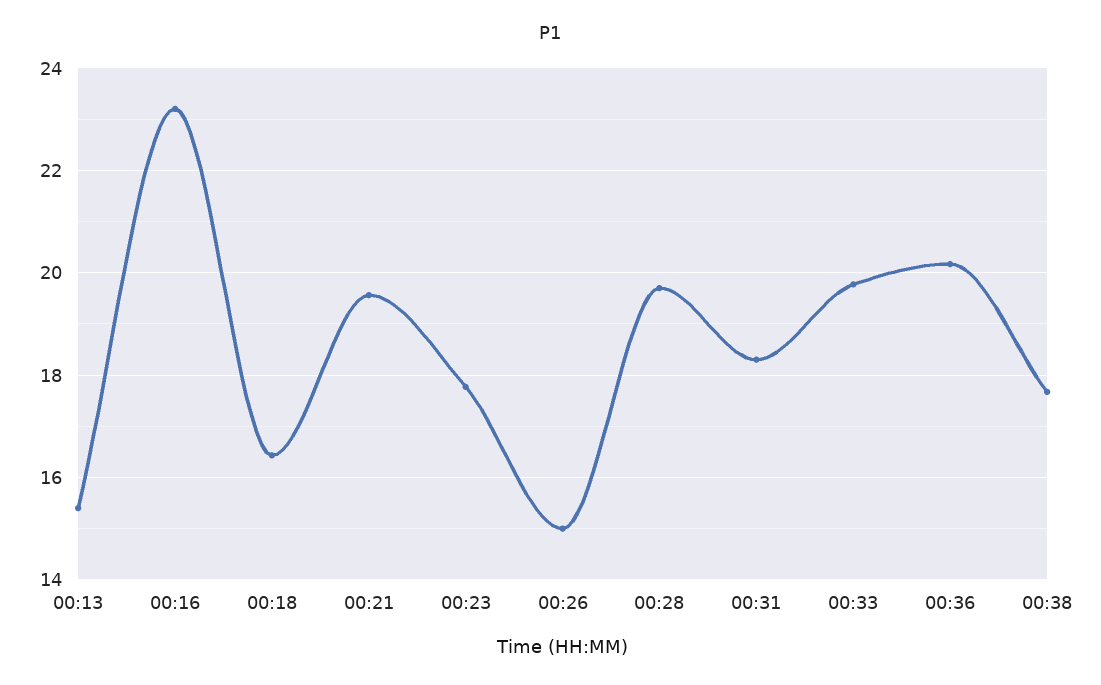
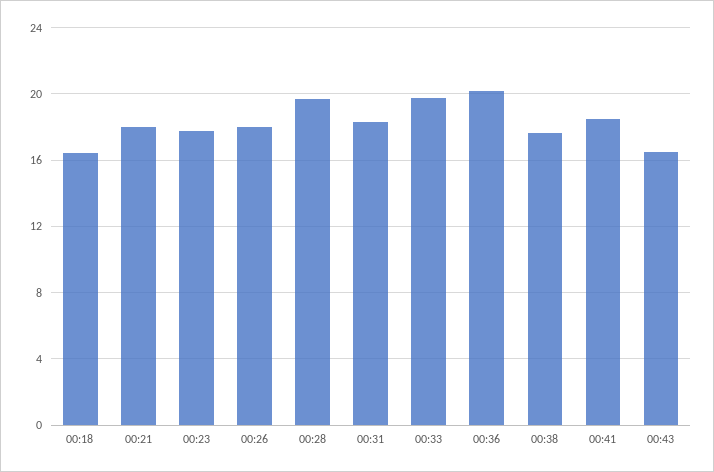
00:13: 15.4 -> none
00:16: 23.2 -> none
00:21: 19.6 -> 18
00:26: 15 -> 18
00:41: none -> 18.5
00:43: none -> 16.5

